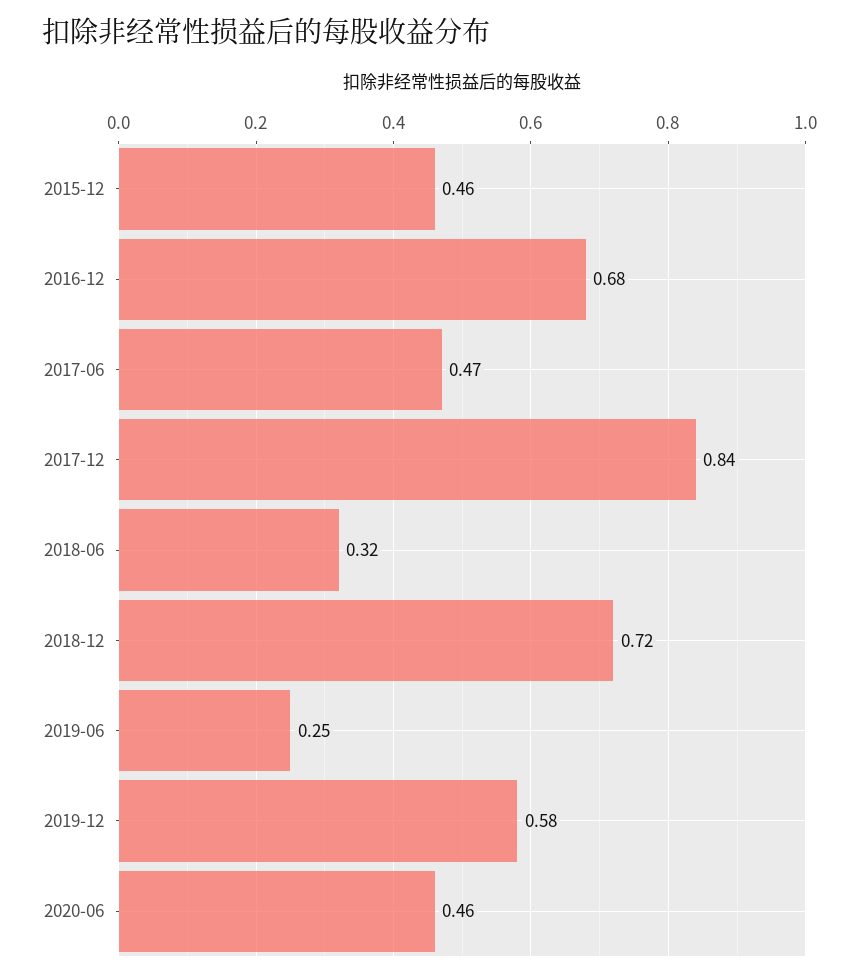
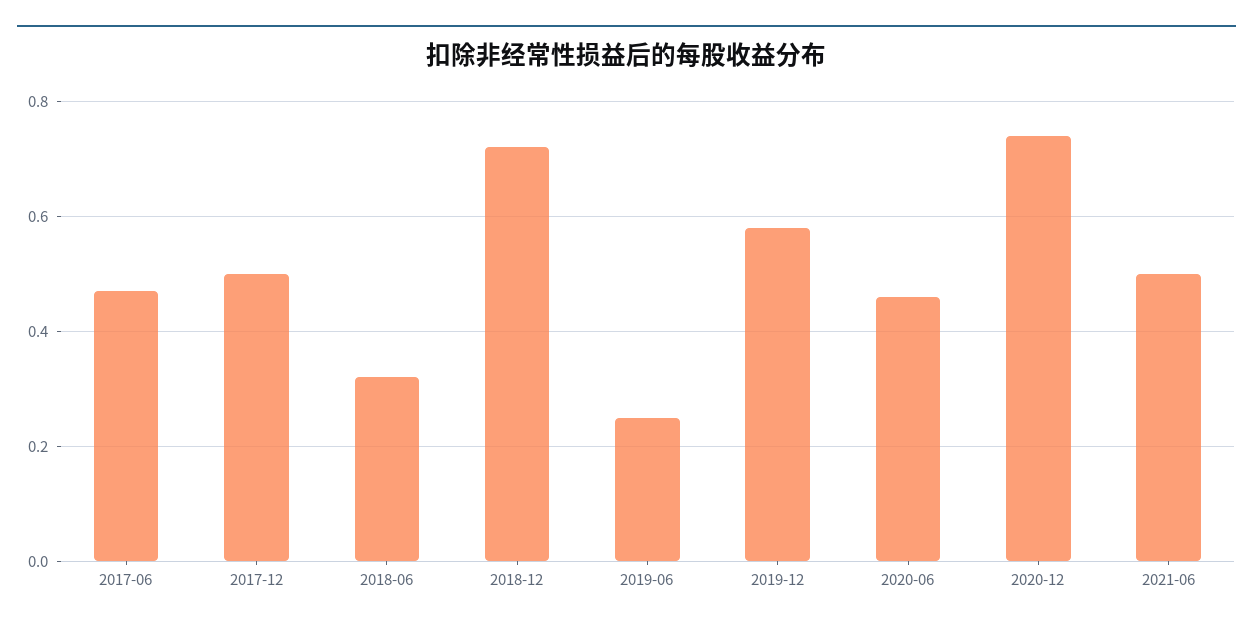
2015-12: 0.46 -> none
2016-12: 0.68 -> none
2017-12: 0.84 -> 0.5
2020-12: none -> 0.75
2021-06: none -> 0.5

